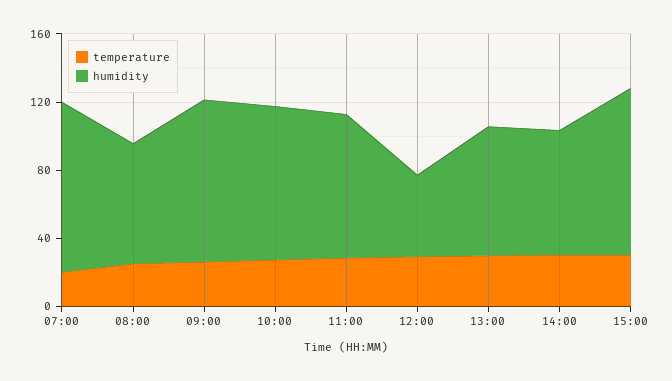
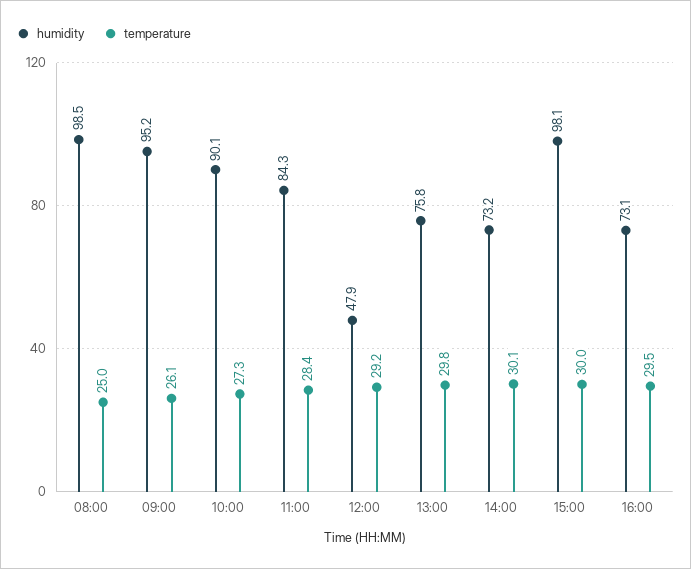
temperature, 07:00: 20 -> none
humidity, 07:00: 100 -> none
humidity, 08:00: 70 -> 98.5
humidity, 16:00: none -> 73.1
temperature, 16:00: none -> 29.5

